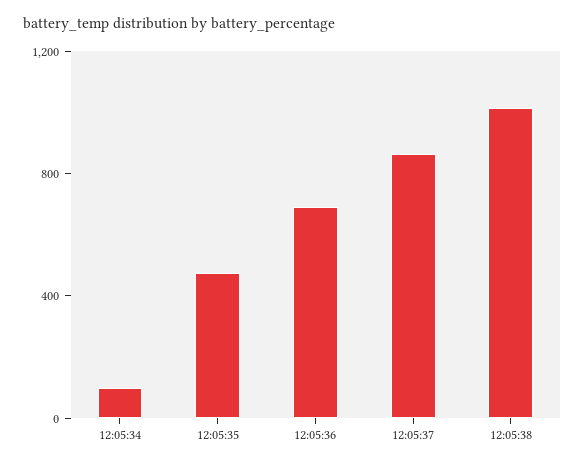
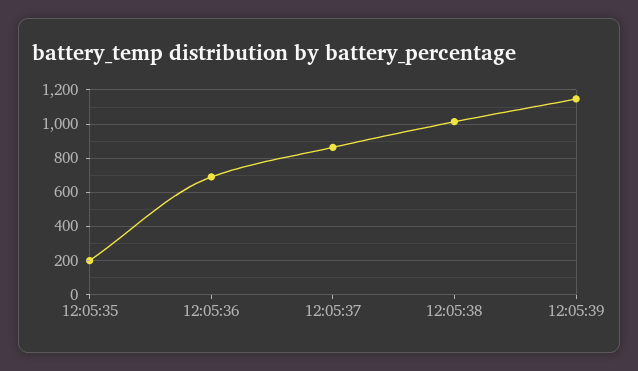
12:05:34: 100 -> none
12:05:35: 500 -> 200
12:05:39: none -> 1150

